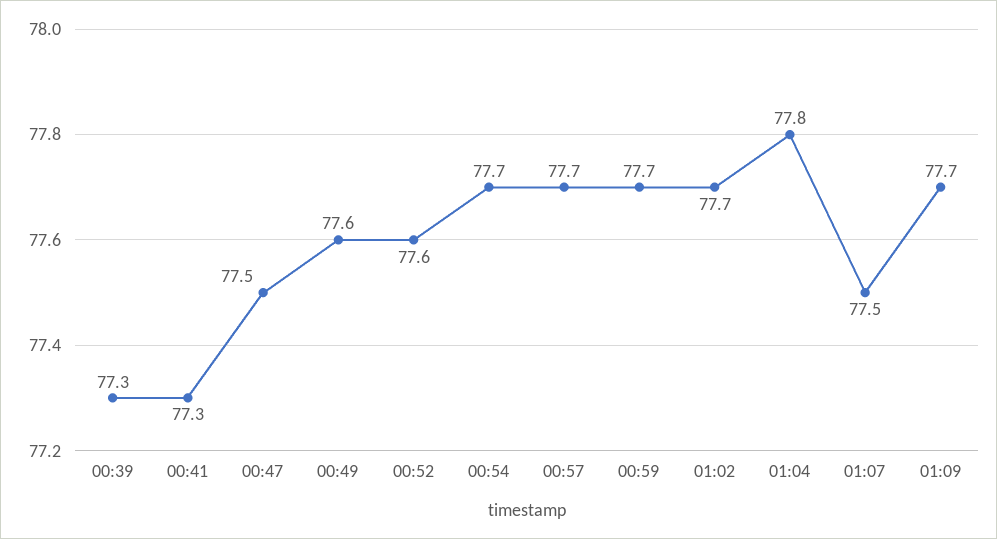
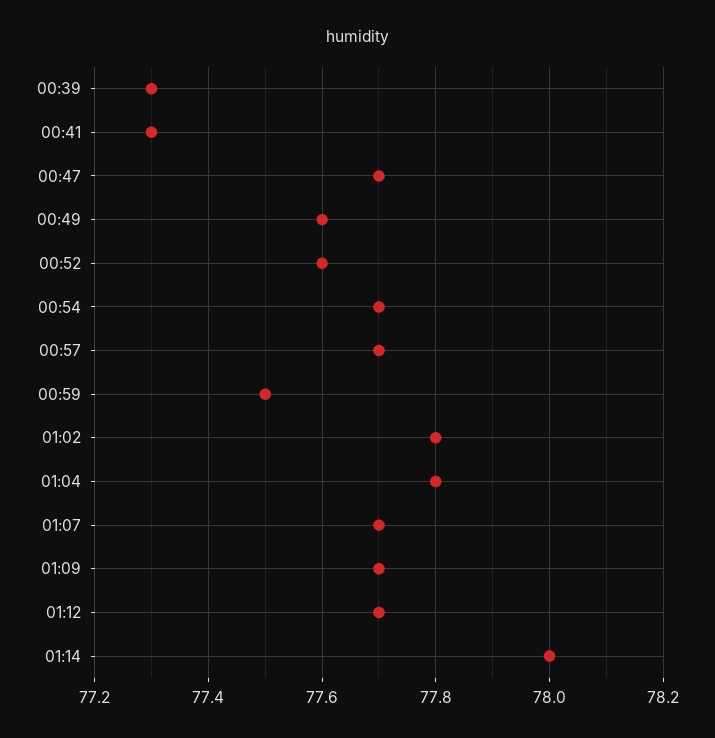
00:47: 77.5 -> 77.7
00:59: 77.7 -> 77.5
01:02: 77.7 -> 77.8
01:07: 77.5 -> 77.7
01:12: none -> 77.7
01:14: none -> 78

